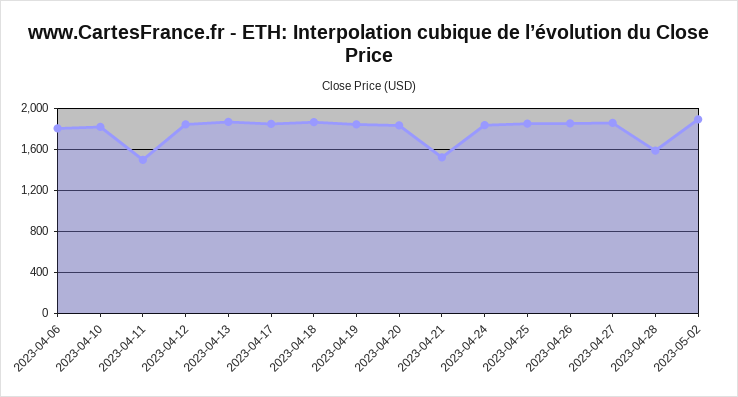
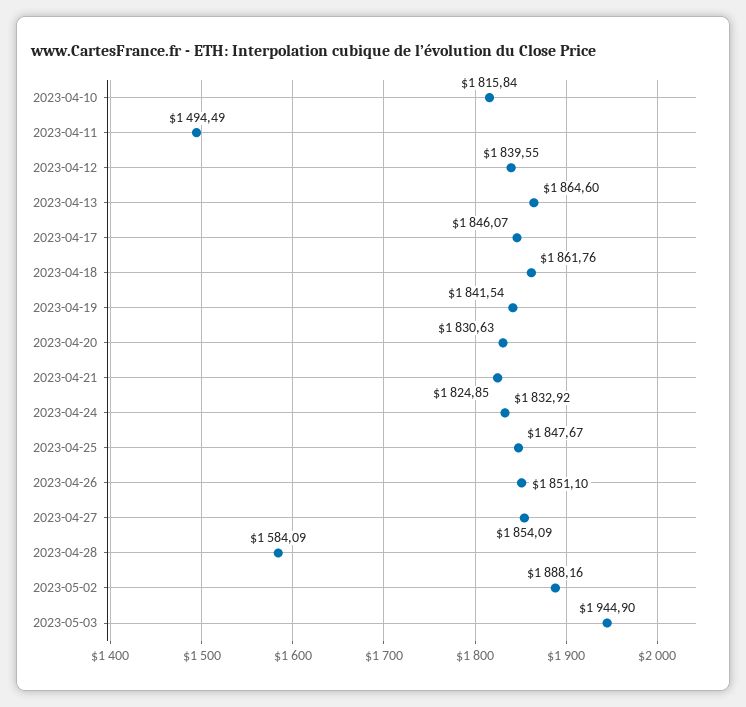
2023-04-06: 1800 -> none
2023-04-21: 1500 -> 1824.85
2023-05-03: none -> 1944.9

